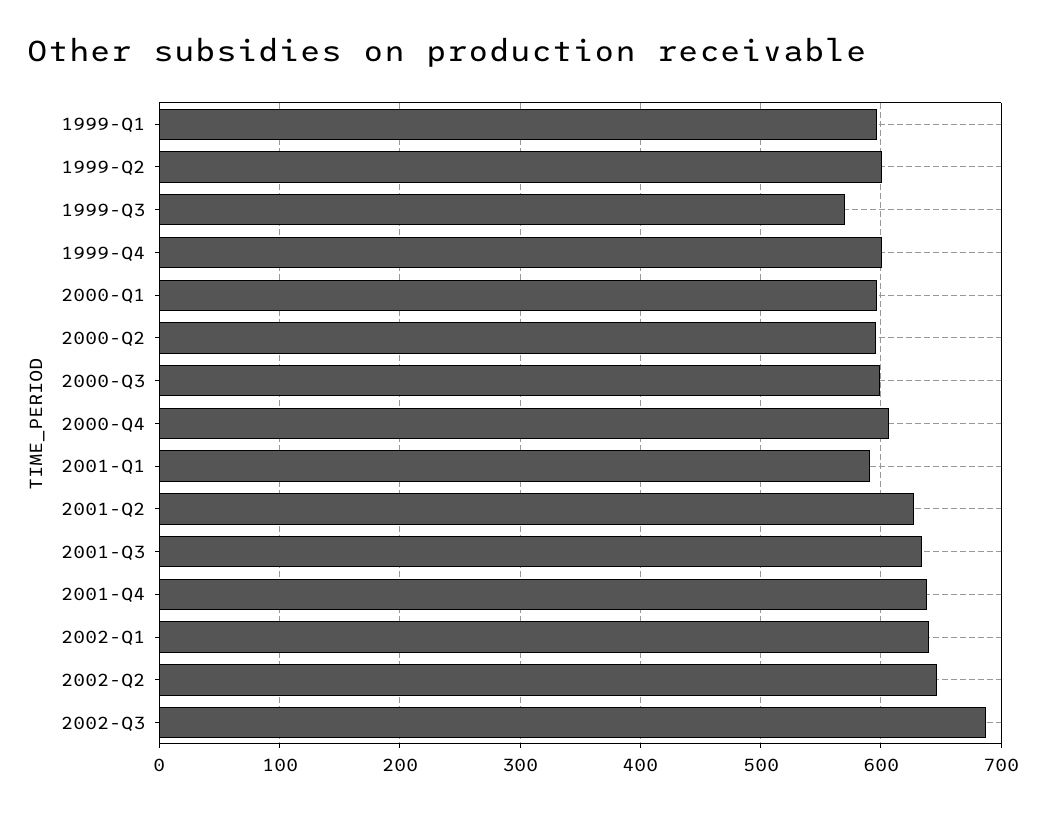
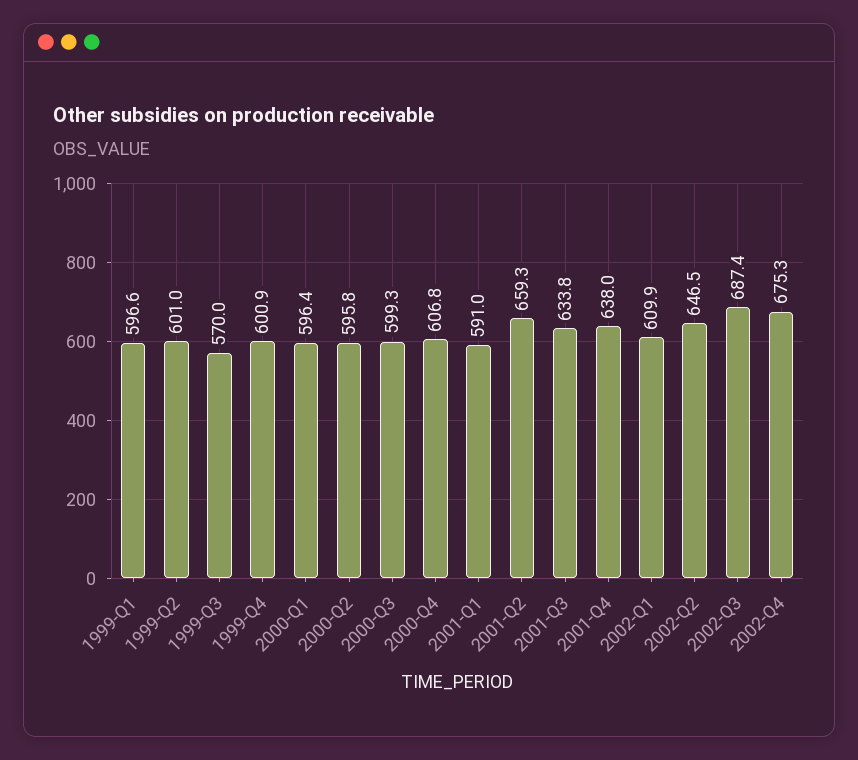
2001-Q2: 630 -> 659.3
2002-Q1: 640 -> 609.9
2002-Q4: none -> 675.3

